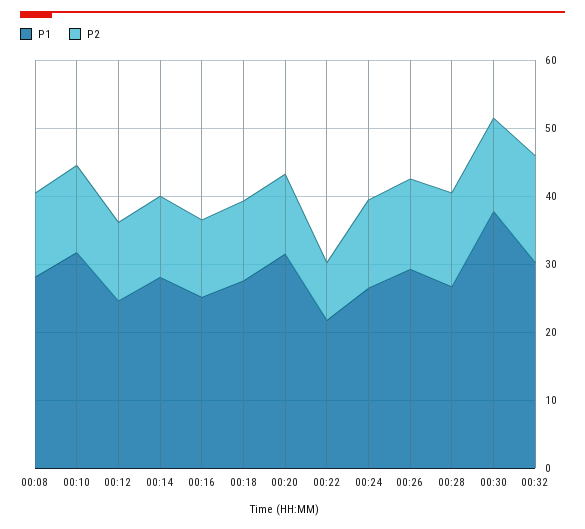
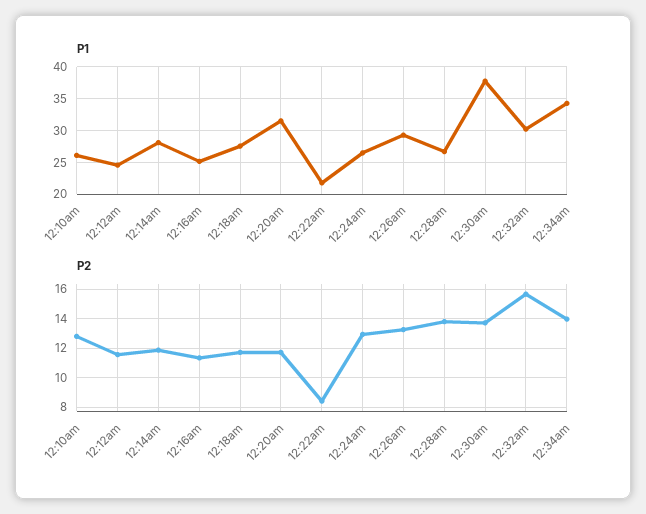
P1, 00:08: 28 -> none
P2, 00:08: 12 -> none
P1, 00:10: 32 -> 26
P1, 12:34am: none -> 34
P2, 12:34am: none -> 14

